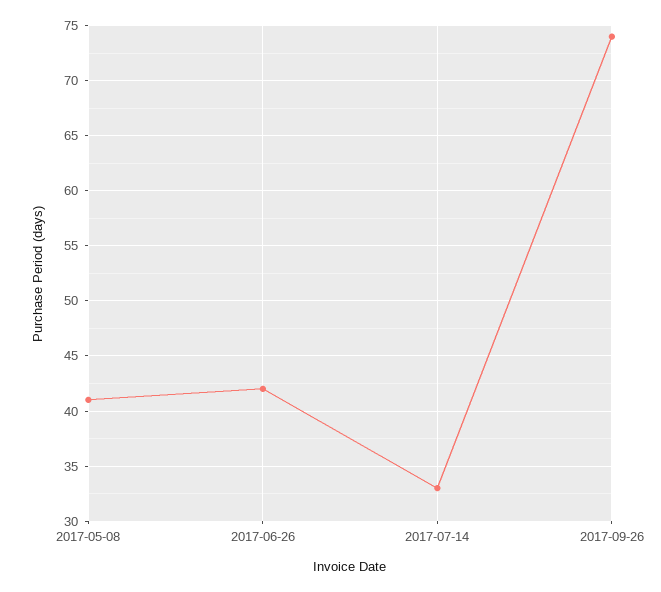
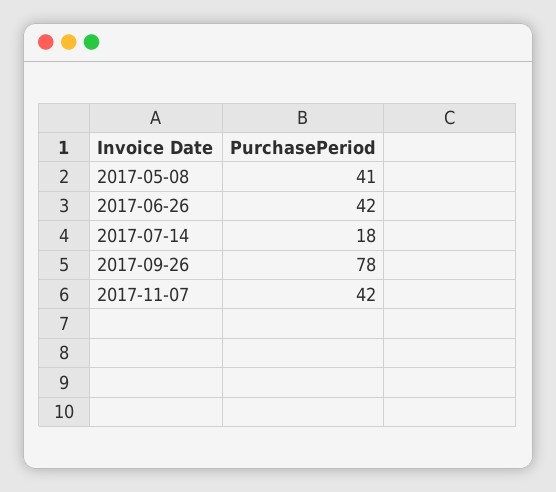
2017-07-14: 33 -> 18
2017-09-26: 74 -> 78
2017-11-07: none -> 42

